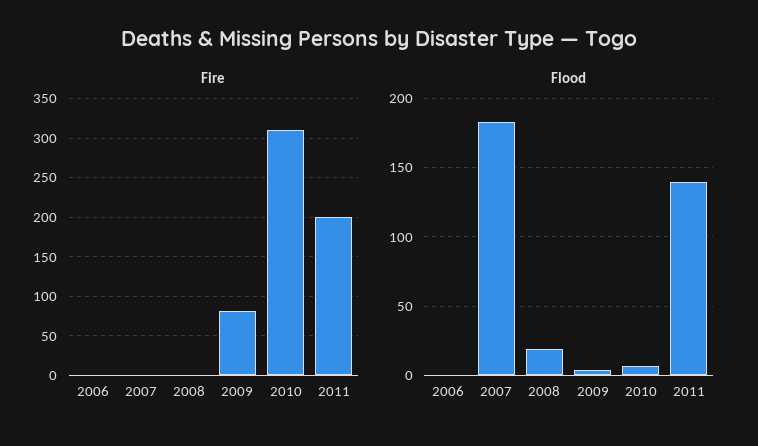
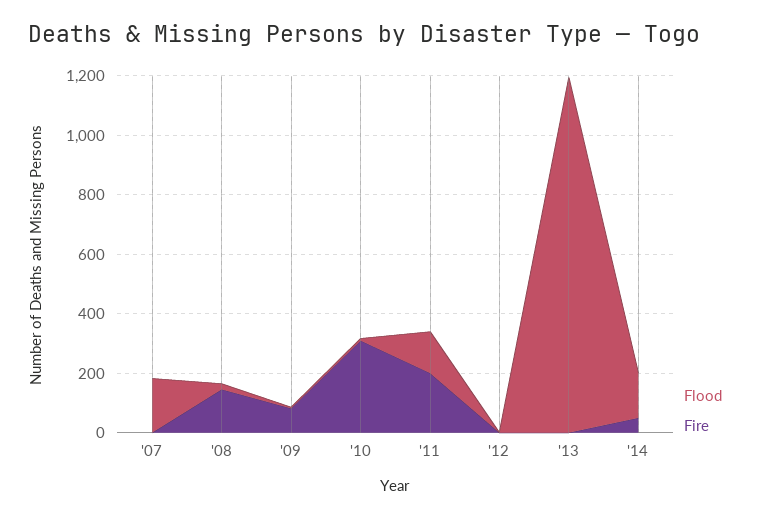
Fire, 2006: 0 -> none
Fire, 2008: 0 -> 150
Flood, 2006: 0 -> none
Flood, '12: none -> 0
Fire, '12: none -> 0
Flood, '13: none -> 1200
Fire, '13: none -> 0
Flood, '14: none -> 150
Fire, '14: none -> 50

